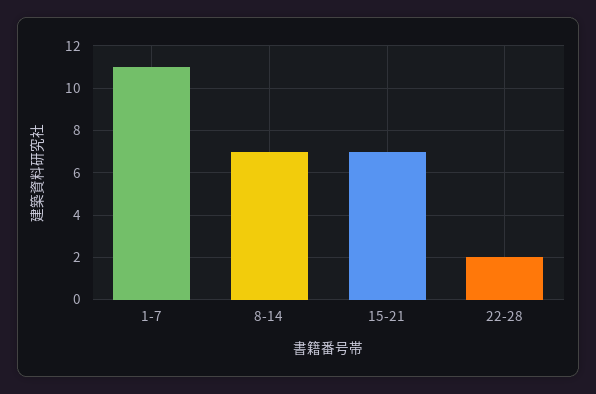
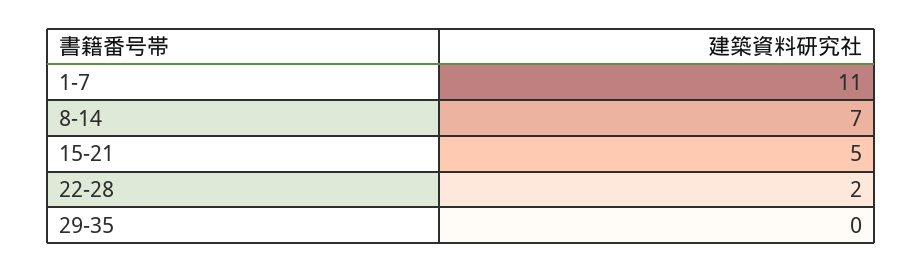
15-21: 7 -> 5
29-35: none -> 0

